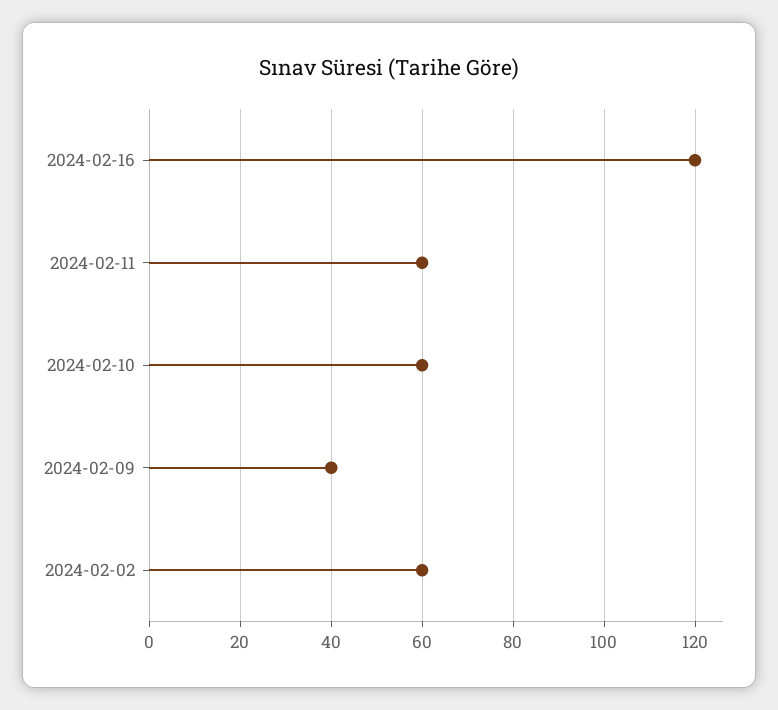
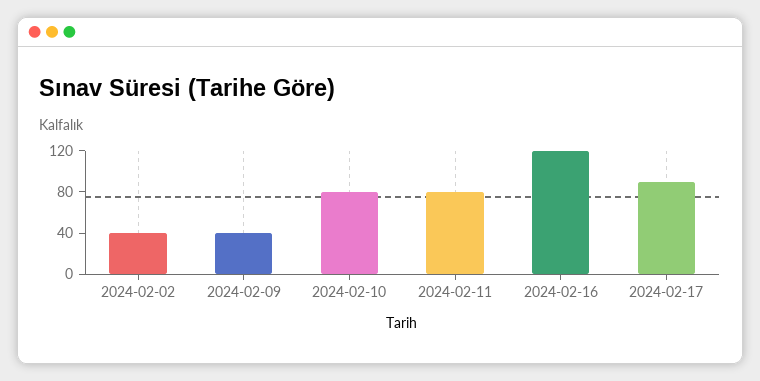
2024-02-11: 60 -> 80
2024-02-10: 60 -> 80
2024-02-02: 60 -> 40
2024-02-17: none -> 90

